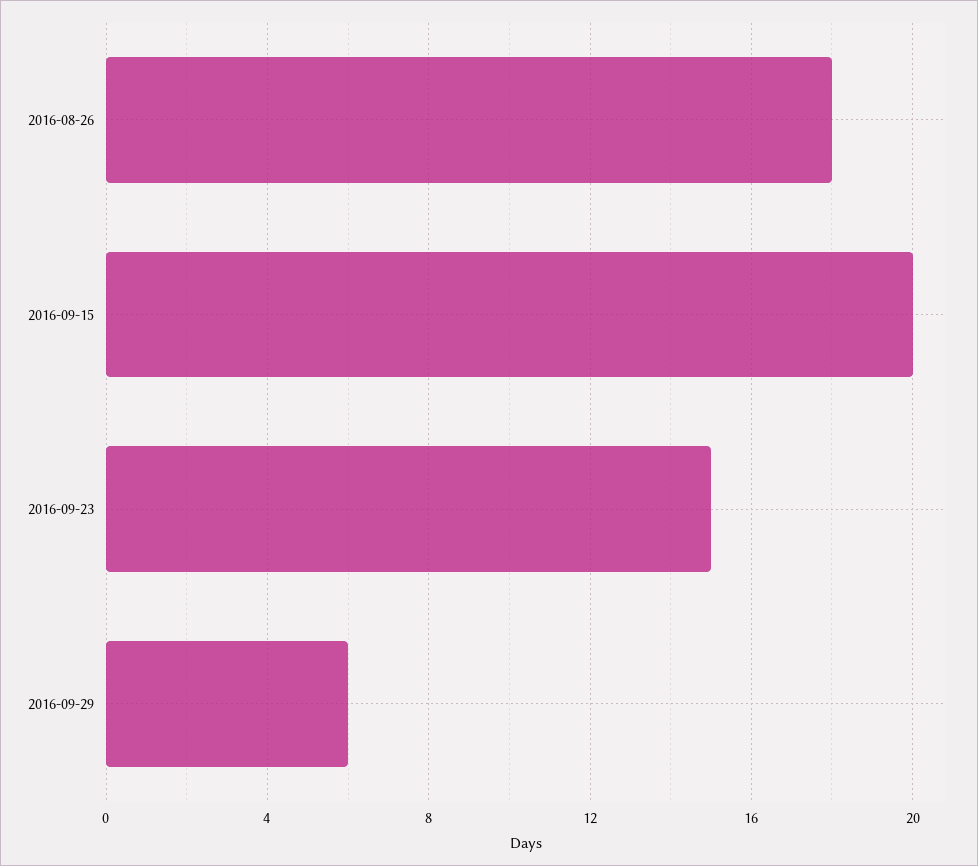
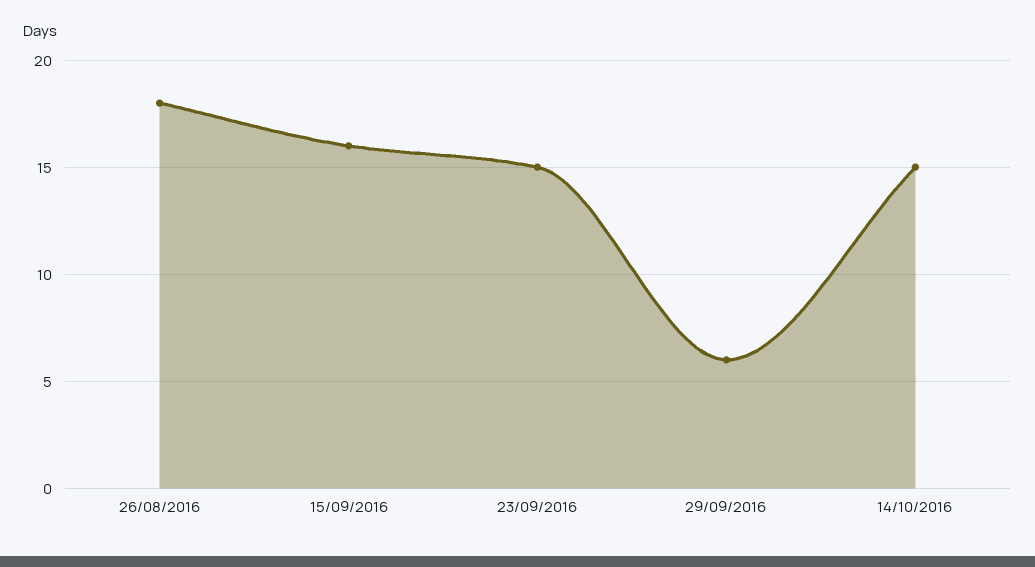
2016-09-15: 20 -> 16
14/10/2016: none -> 15

